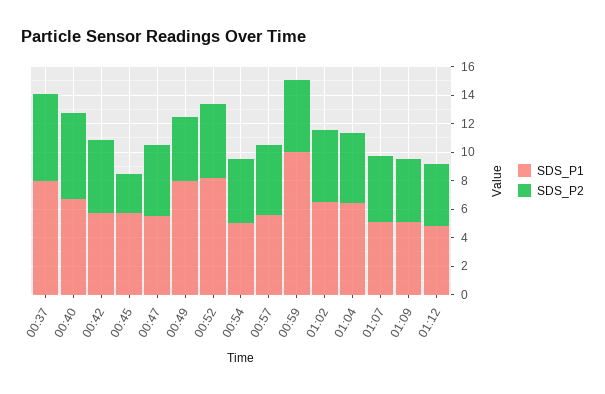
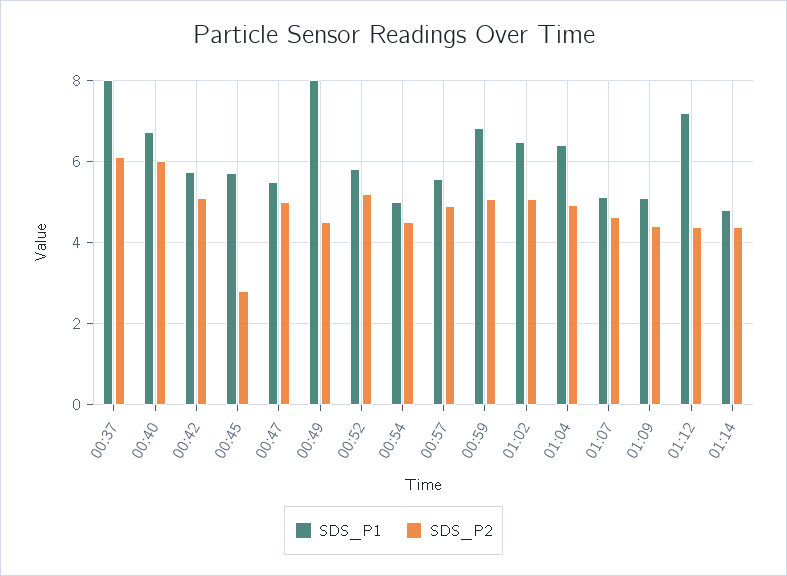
SDS_P1, 00:52: 8 -> 5.8
SDS_P1, 00:59: 10 -> 6.8
SDS_P1, 01:12: 5 -> 7.2
SDS_P1, 01:14: none -> 4.8
SDS_P2, 01:14: none -> 4.4

